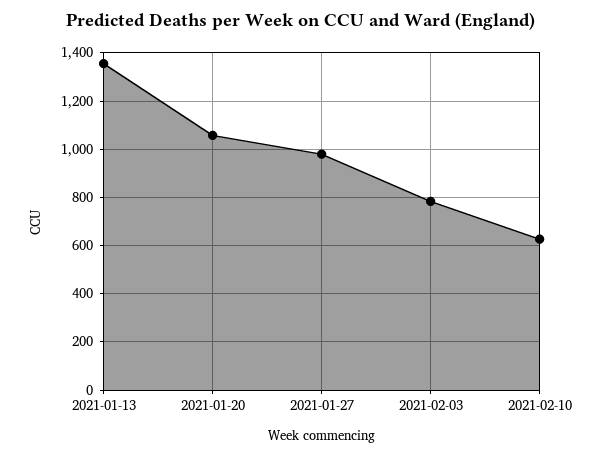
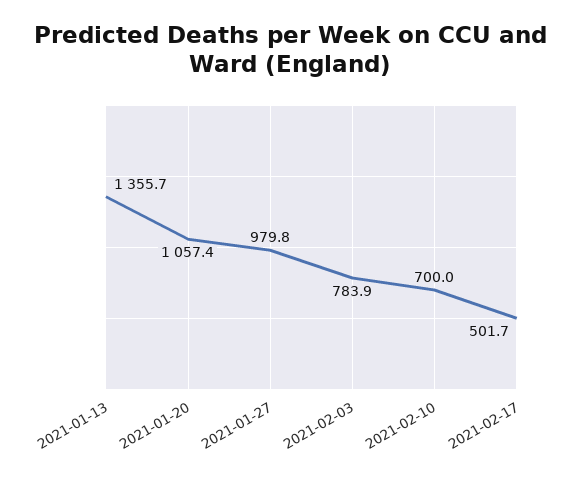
2021-02-10: 625 -> 700
2021-02-17: none -> 501.7

